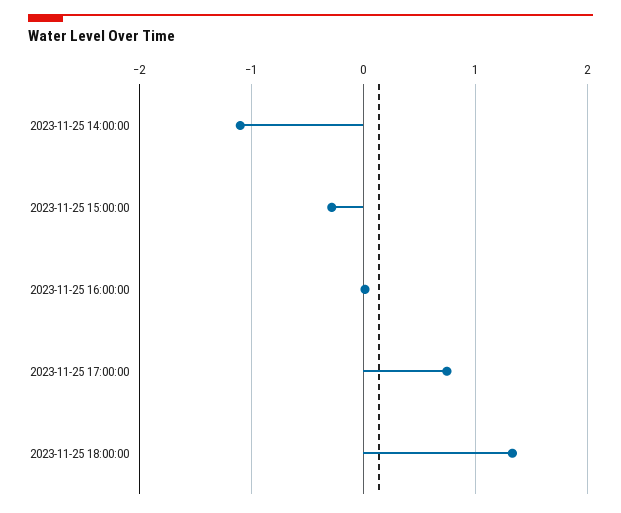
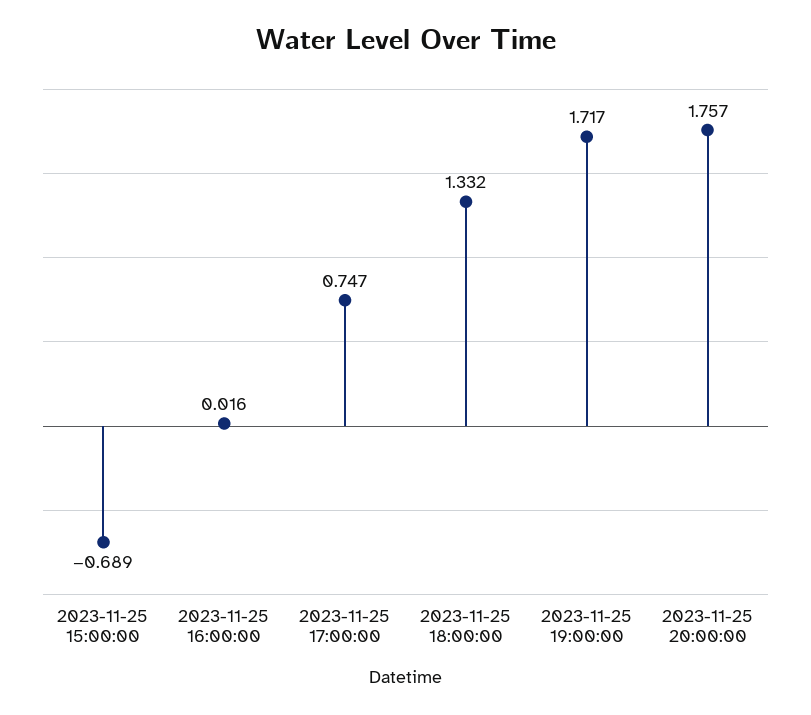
2023-11-25 14:00:00: -1.1 -> none
2023-11-25 15:00:00: -0.3 -> -0.689
2023-11-25 19:00:00: none -> 1.717
2023-11-25 20:00:00: none -> 1.757

